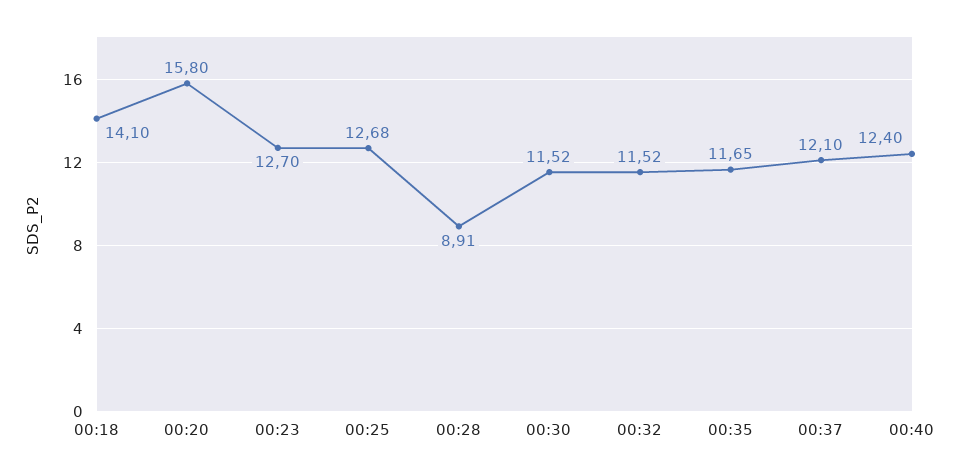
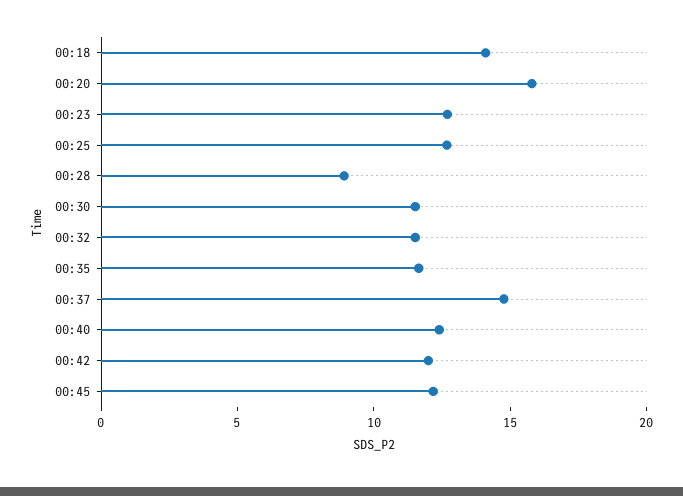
00:37: 12.1 -> 15
00:42: none -> 12
00:45: none -> 12

